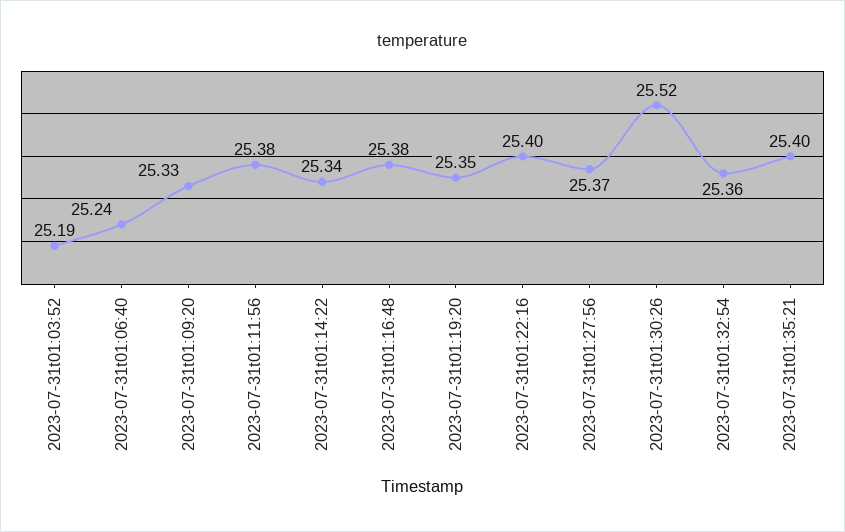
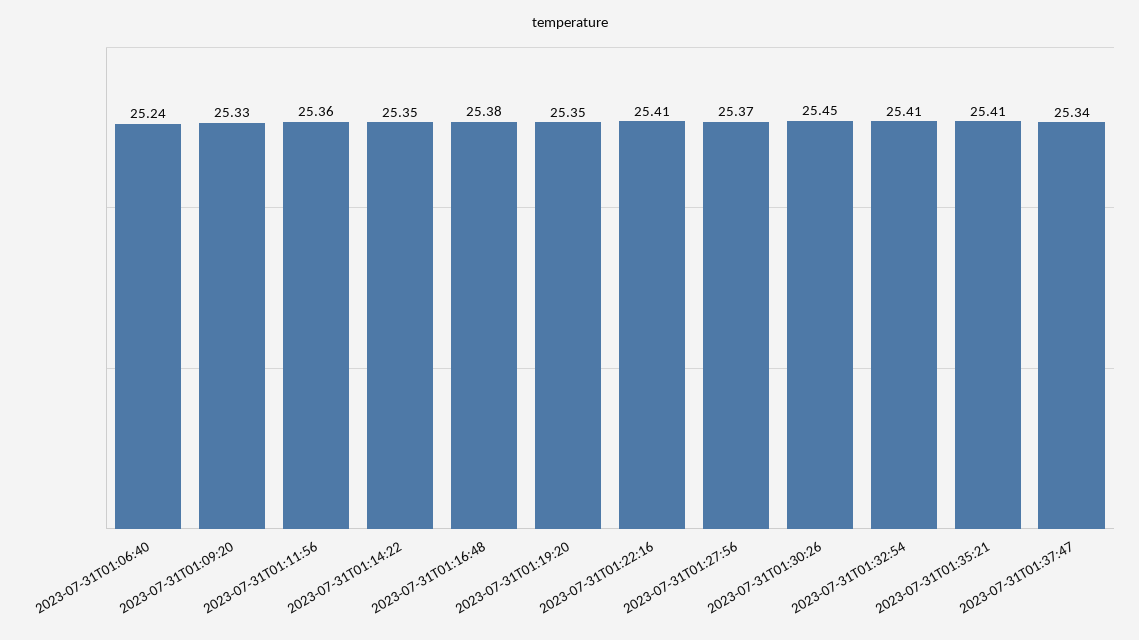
2023-07-31t01:03:52: 25.19 -> none
2023-07-31t01:11:56: 25.38 -> 25.36
2023-07-31t01:14:22: 25.34 -> 25.35
2023-07-31t01:22:16: 25.4 -> 25.41
2023-07-31t01:30:26: 25.52 -> 25.45
2023-07-31t01:32:54: 25.36 -> 25.41
2023-07-31t01:35:21: 25.4 -> 25.41
2023-07-31T01:37:47: none -> 25.34

